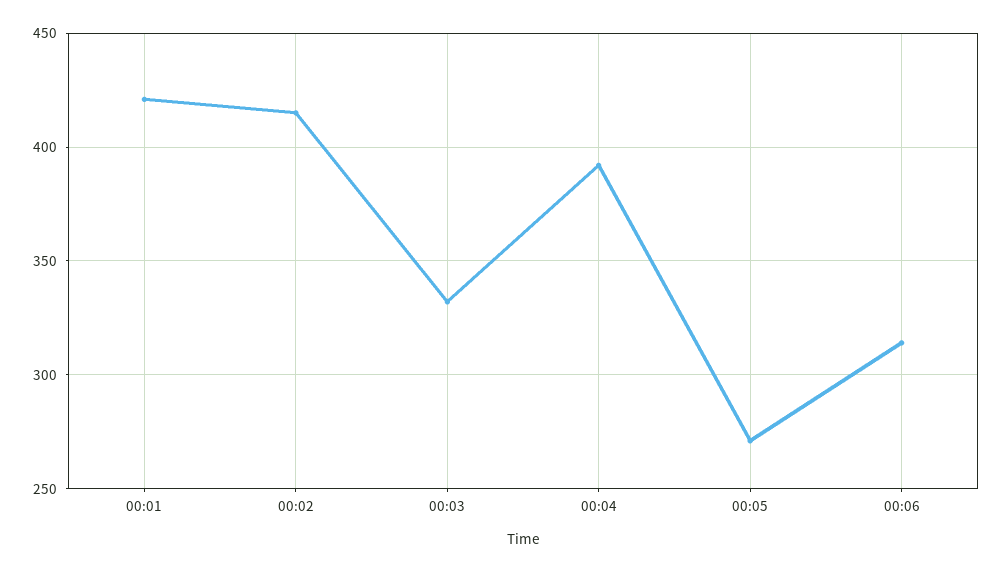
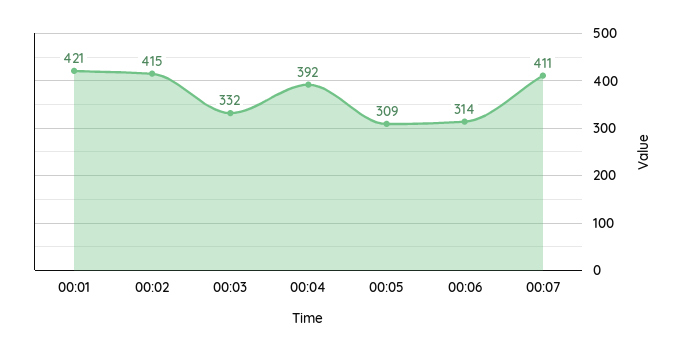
00:05: 270 -> 309
00:07: none -> 411

